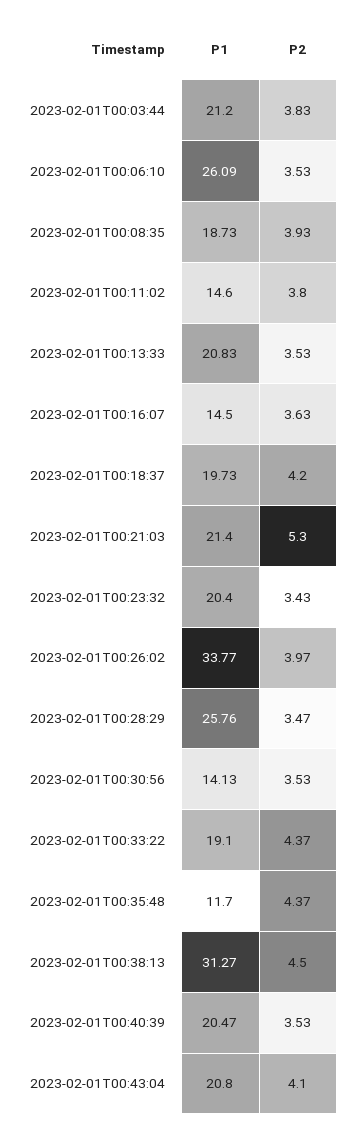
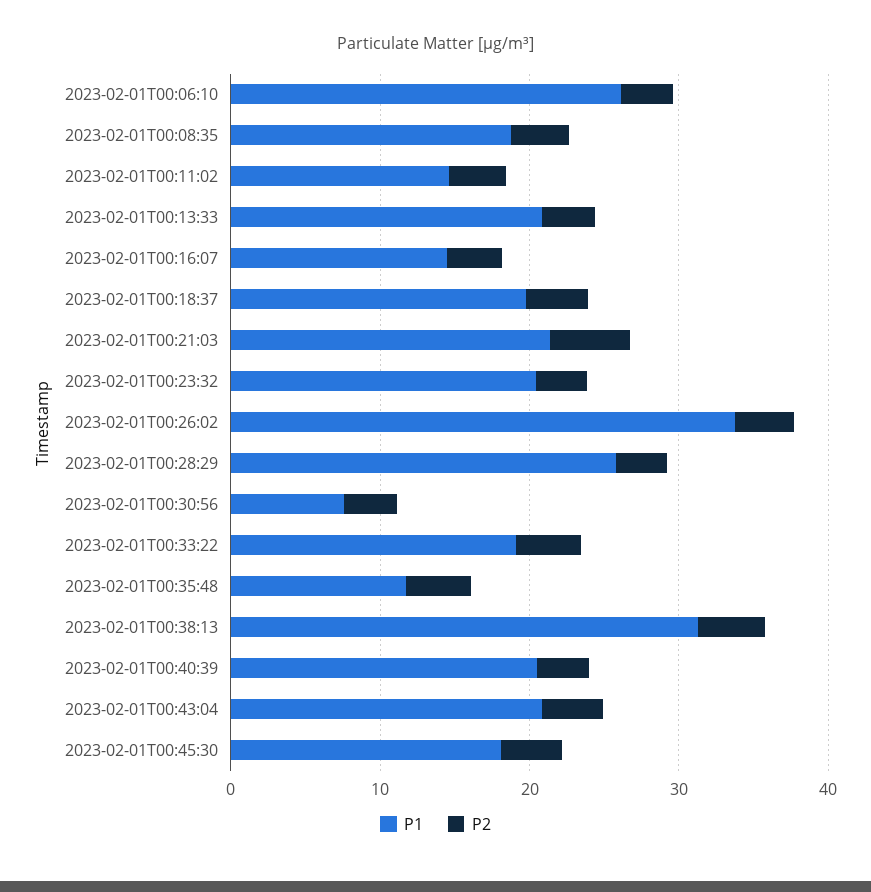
P1, 2023-02-01T00:03:44: 21.2 -> none
P2, 2023-02-01T00:03:44: 3.83 -> none
P1, 2023-02-01T00:30:56: 14.13 -> 8
P1, 2023-02-01T00:45:30: none -> 18
P2, 2023-02-01T00:45:30: none -> 4

